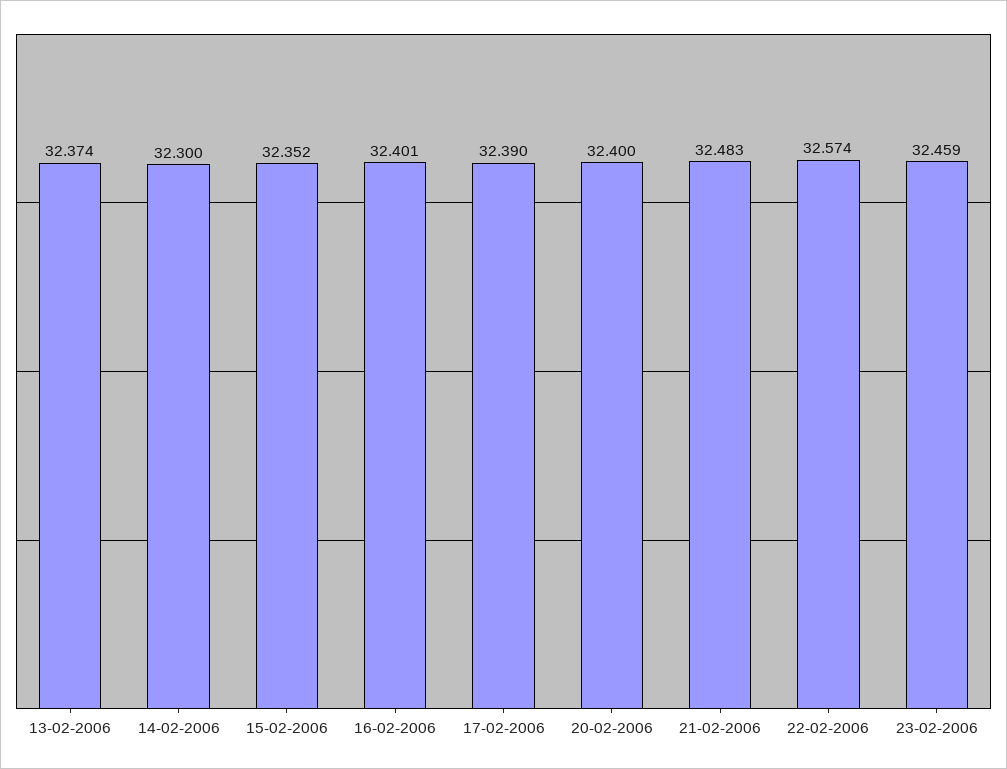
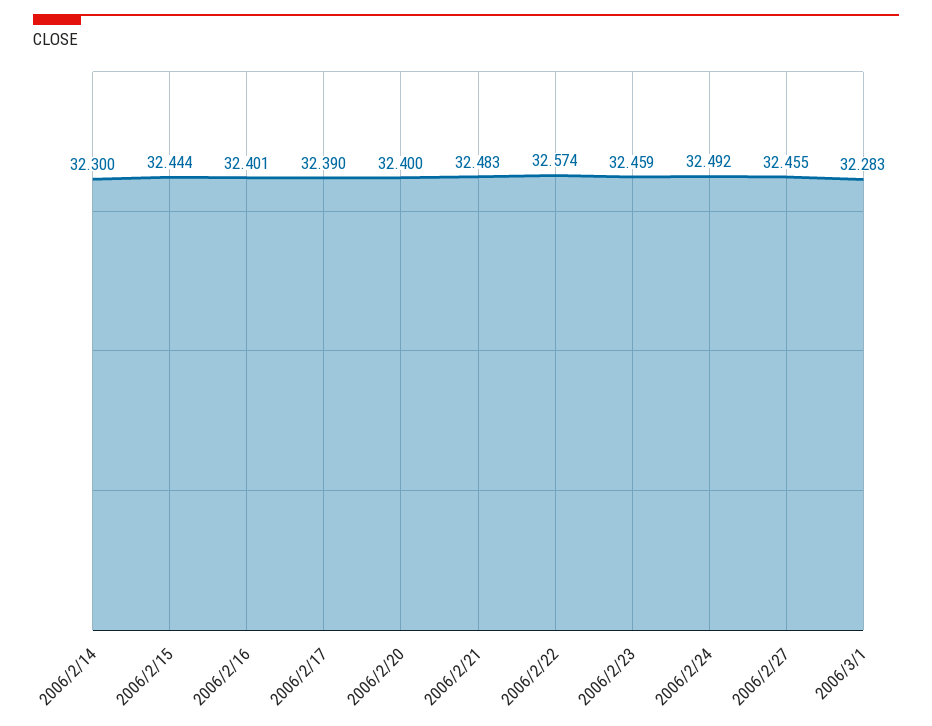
13-02-2006: 32.374 -> none
15-02-2006: 32.352 -> 32.444
2006/2/24: none -> 32.492
2006/2/27: none -> 32.455
2006/3/1: none -> 32.283

